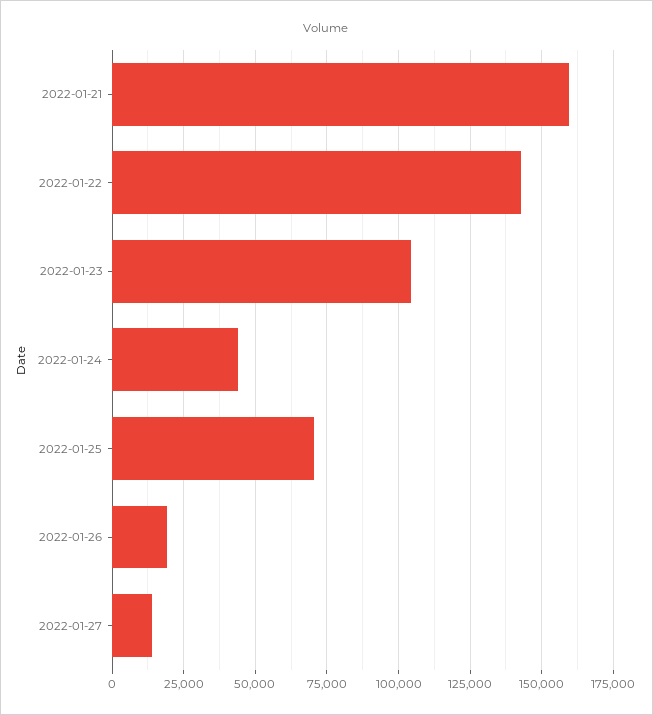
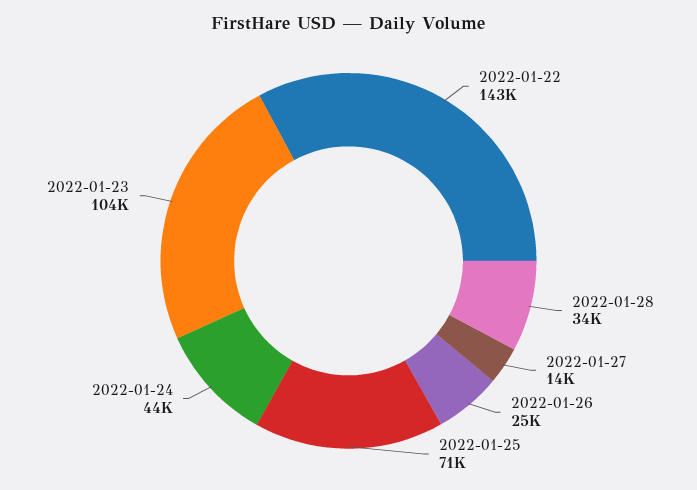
2022-01-21: 160000 -> none
2022-01-26: 20000 -> 25000
2022-01-28: none -> 34000

